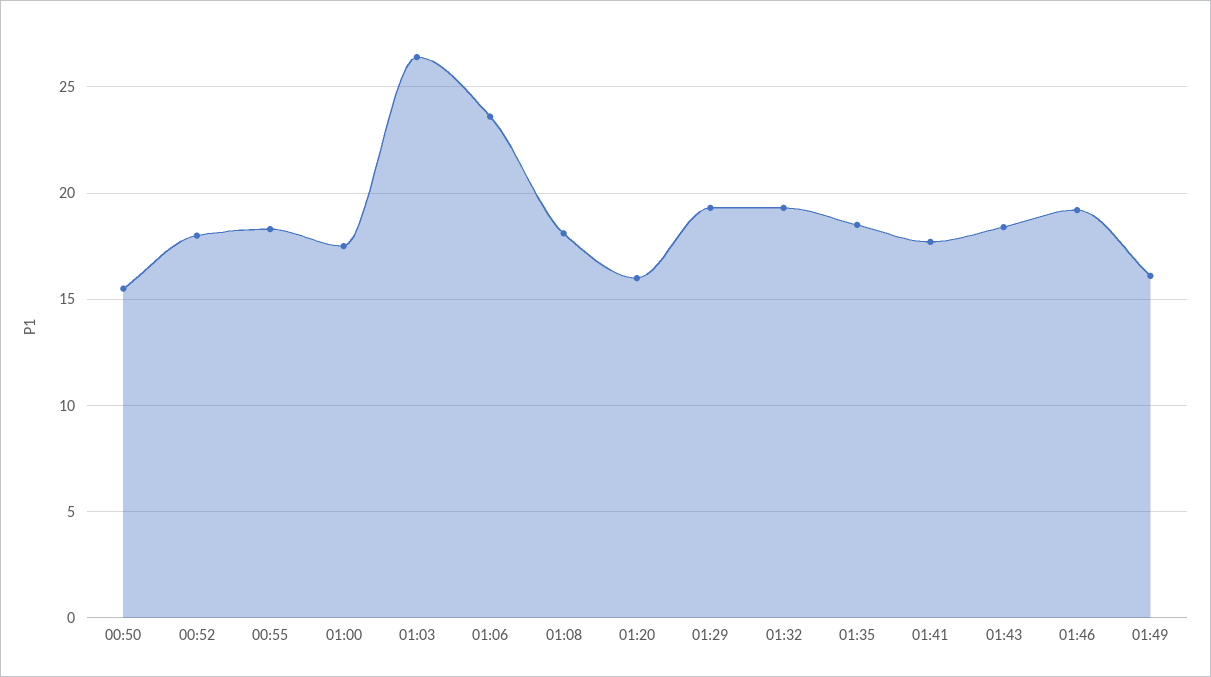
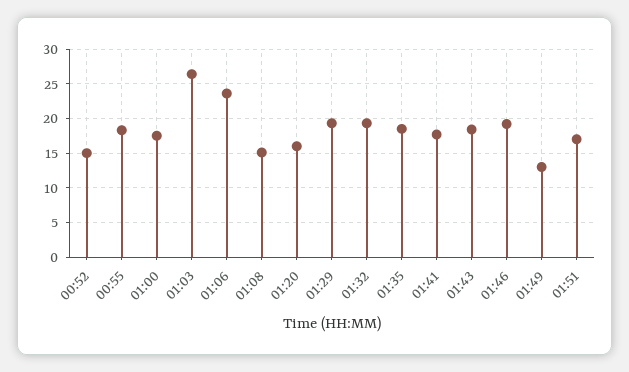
00:50: 15.5 -> none
00:52: 18 -> 15
01:08: 18 -> 15
01:49: 16 -> 13
01:51: none -> 17

